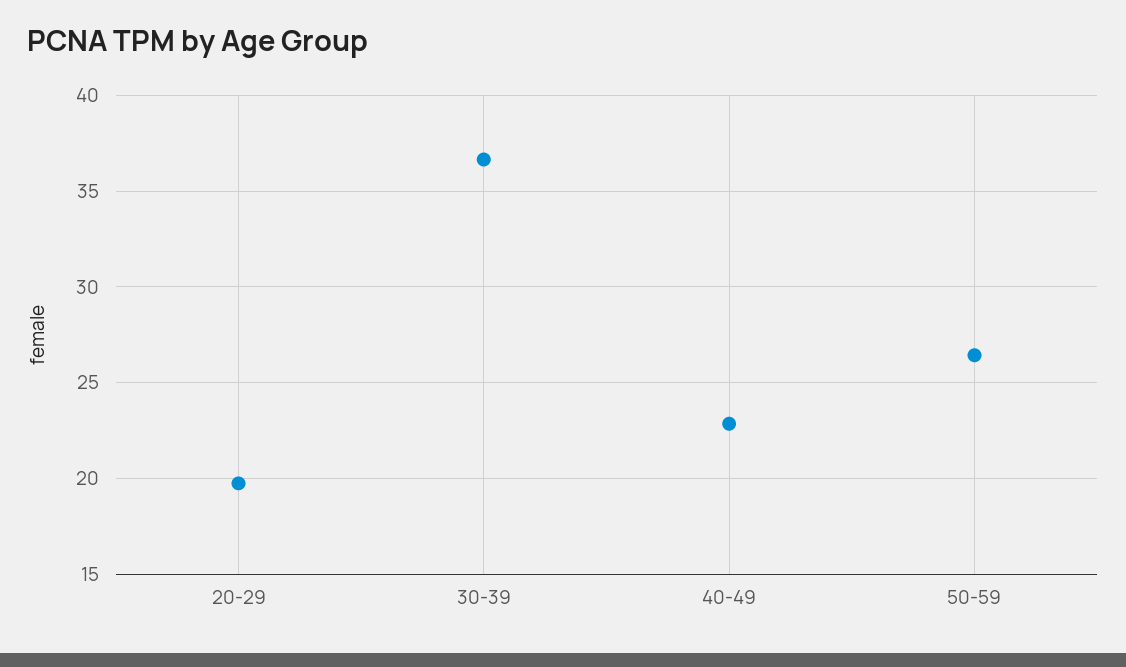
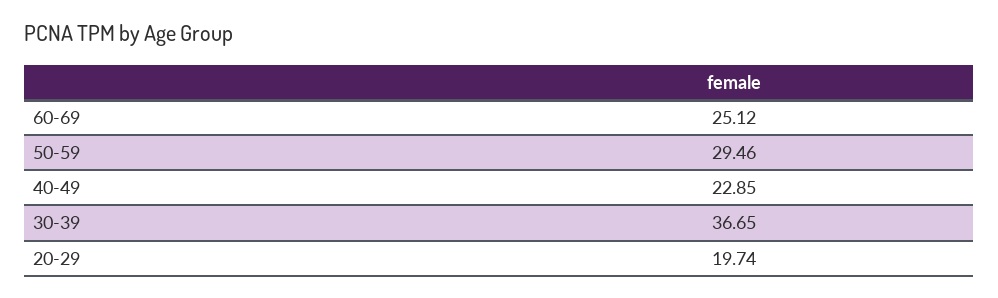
50-59: 26.5 -> 29.46
60-69: none -> 25.12

